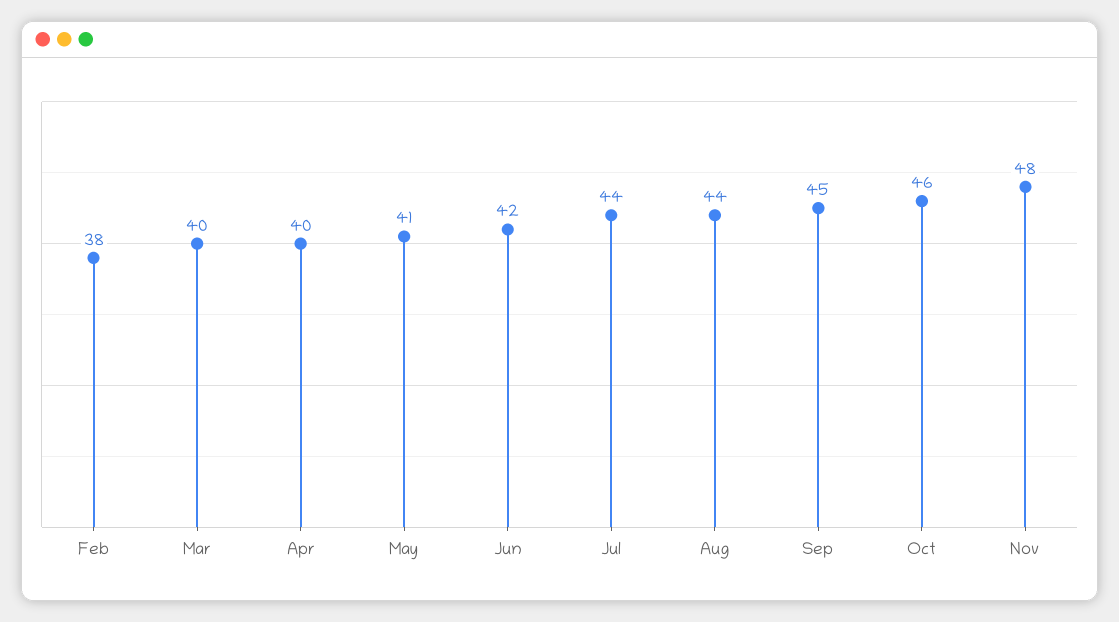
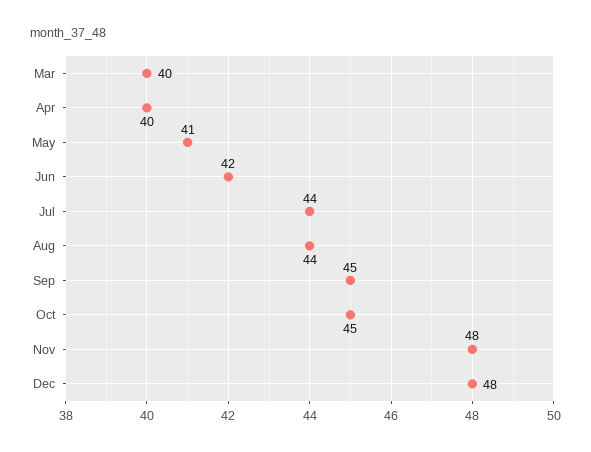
Feb: 38 -> none
Oct: 46 -> 45
Dec: none -> 48

